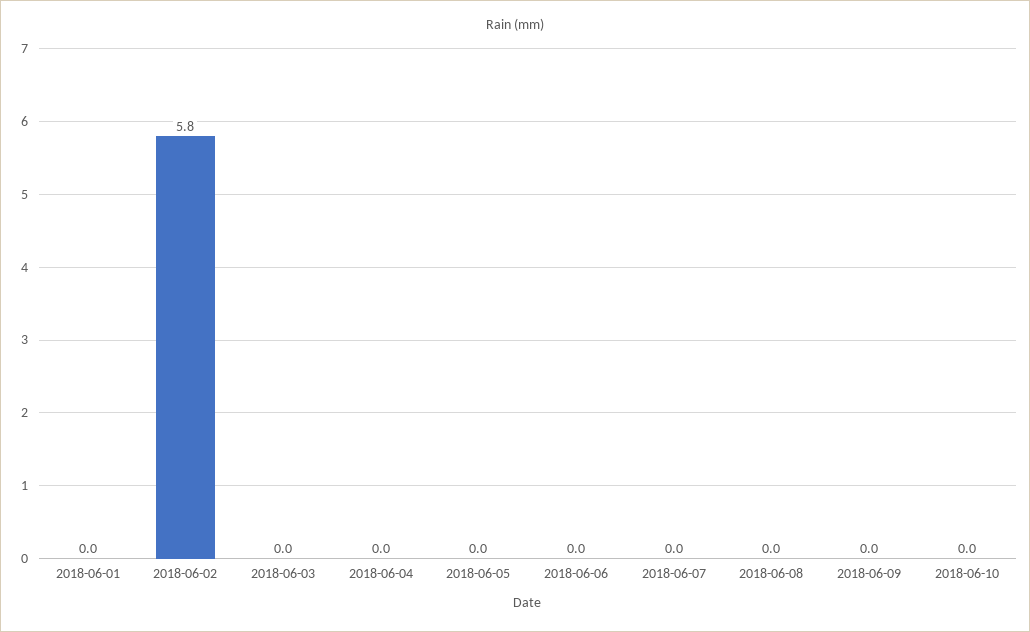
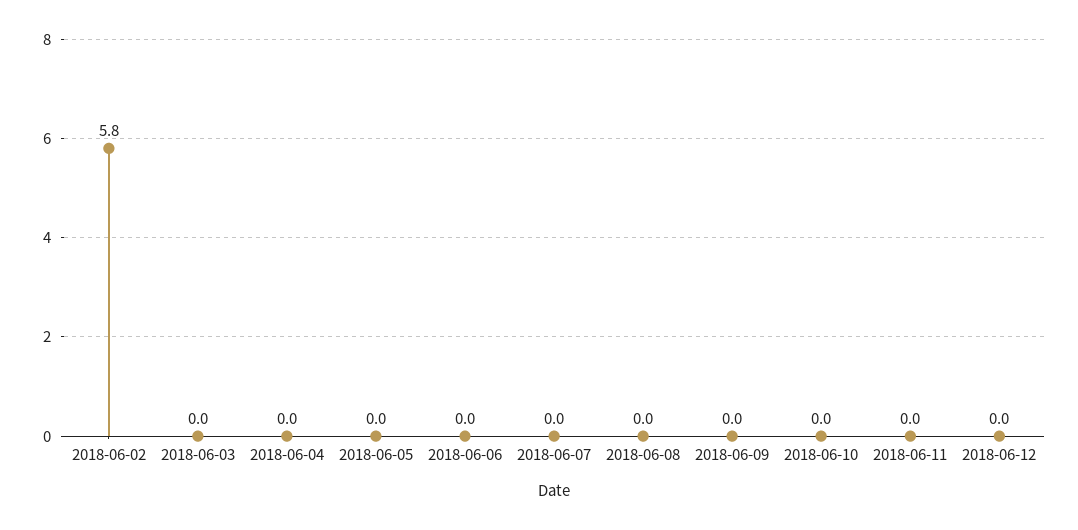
2018-06-01: 0 -> none
2018-06-11: none -> 0
2018-06-12: none -> 0

